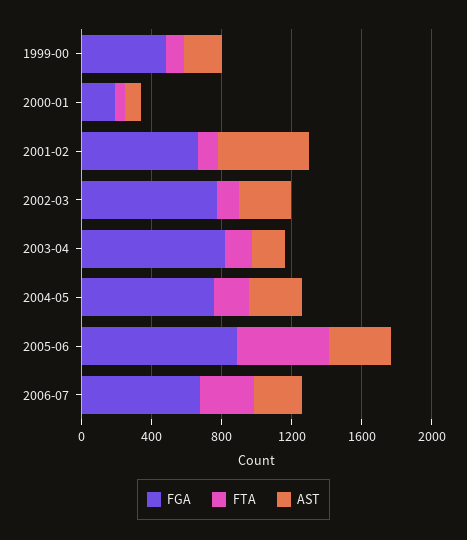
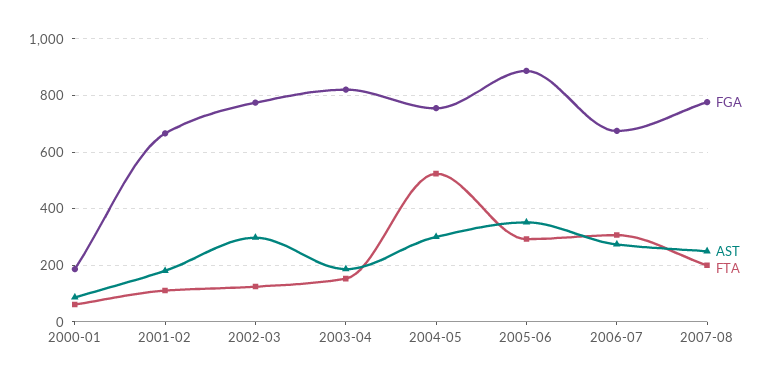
FGA, 1999-00: 500 -> none
FTA, 1999-00: 100 -> none
AST, 1999-00: 200 -> none
AST, 2001-02: 500 -> 175
FTA, 2004-05: 200 -> 525
FTA, 2005-06: 500 -> 300
FGA, 2007-08: none -> 775
AST, 2007-08: none -> 250
FTA, 2007-08: none -> 200

